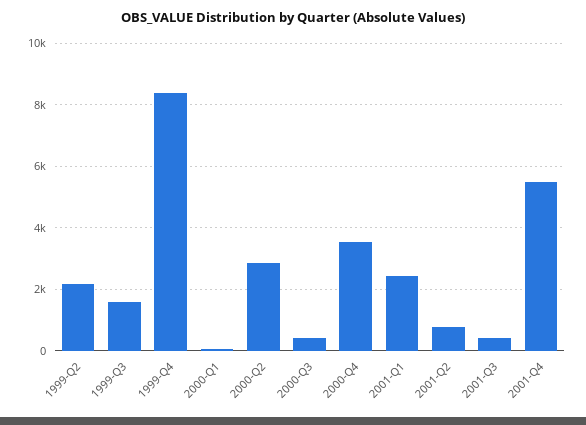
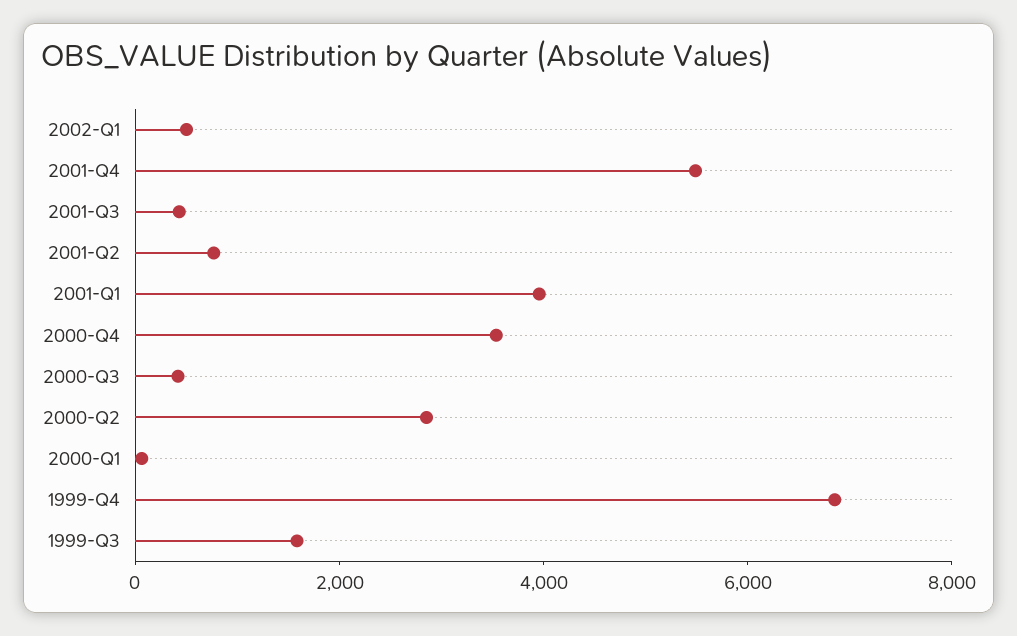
1999-Q2: 2200 -> none
1999-Q4: 8400 -> 7000
2001-Q1: 2400 -> 4000
2002-Q1: none -> 500

